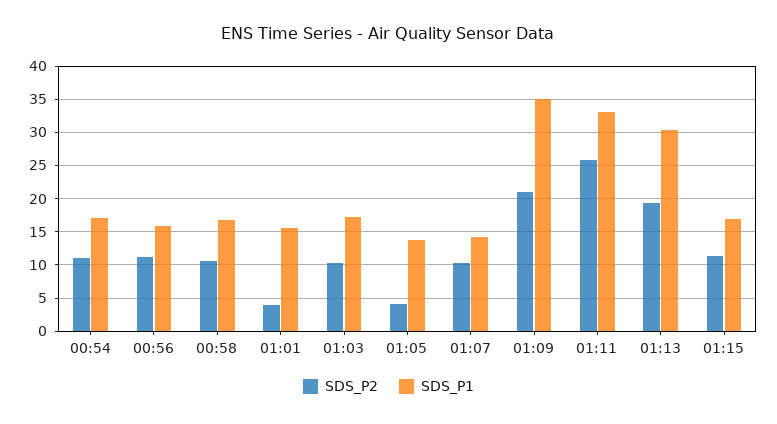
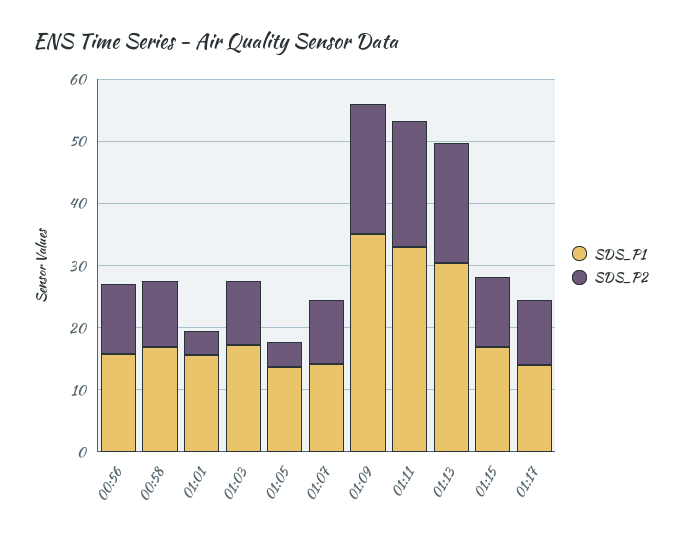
SDS_P2, 00:54: 11 -> none
SDS_P1, 00:54: 17 -> none
SDS_P2, 01:11: 26 -> 20
SDS_P1, 01:17: none -> 14
SDS_P2, 01:17: none -> 10

